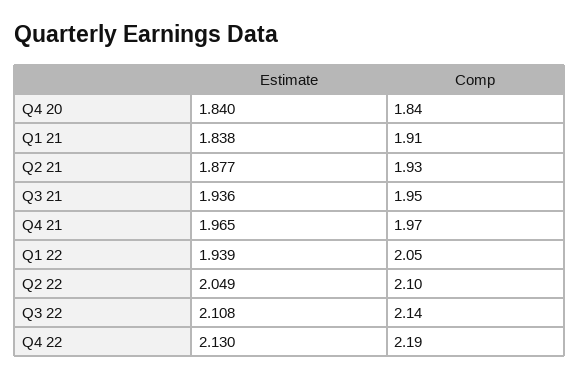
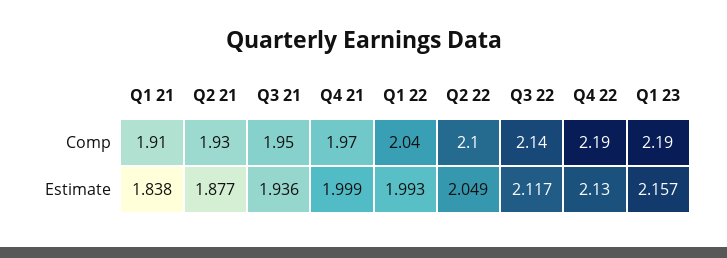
Estimate, Q4 20: 1.84 -> none
Comp, Q4 20: 1.84 -> none
Estimate, Q4 21: 1.965 -> 1.999
Estimate, Q1 22: 1.939 -> 1.993
Comp, Q1 22: 2.05 -> 2.04
Estimate, Q3 22: 2.108 -> 2.117
Comp, Q1 23: none -> 2.19
Estimate, Q1 23: none -> 2.157

